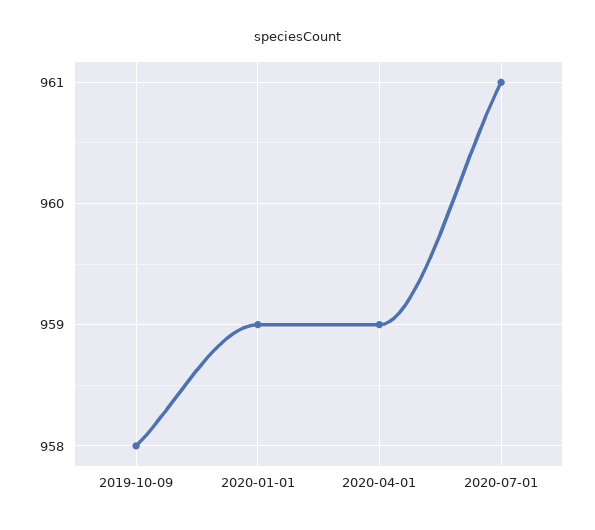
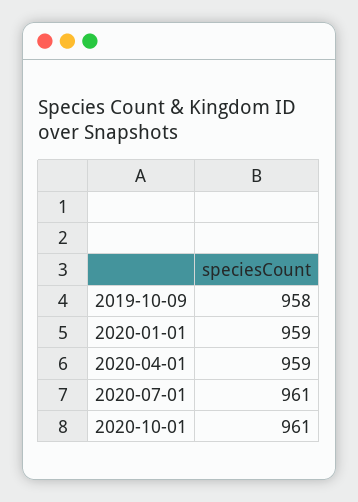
2020-10-01: none -> 961

